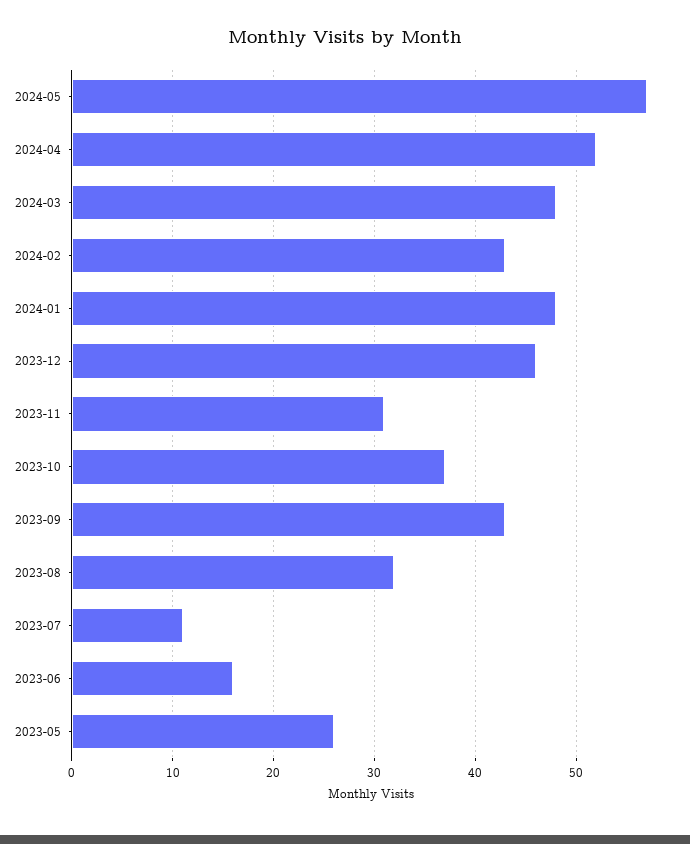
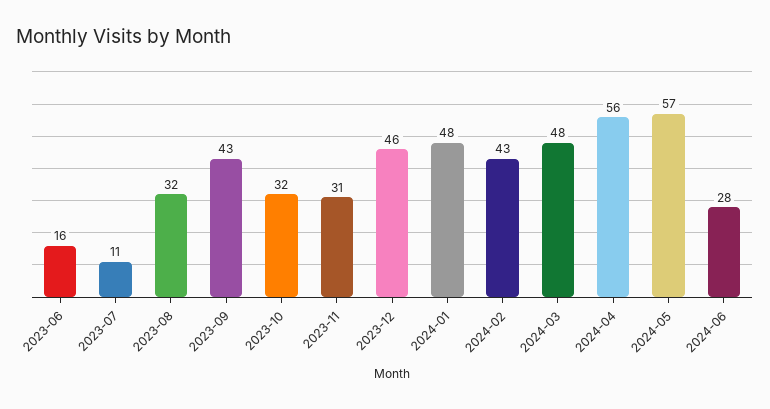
2024-04: 52 -> 56
2023-10: 37 -> 32
2023-05: 26 -> none
2024-06: none -> 28

